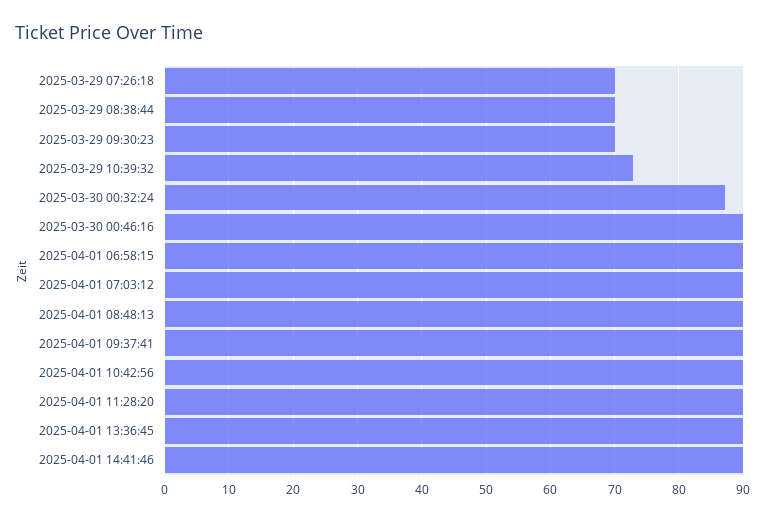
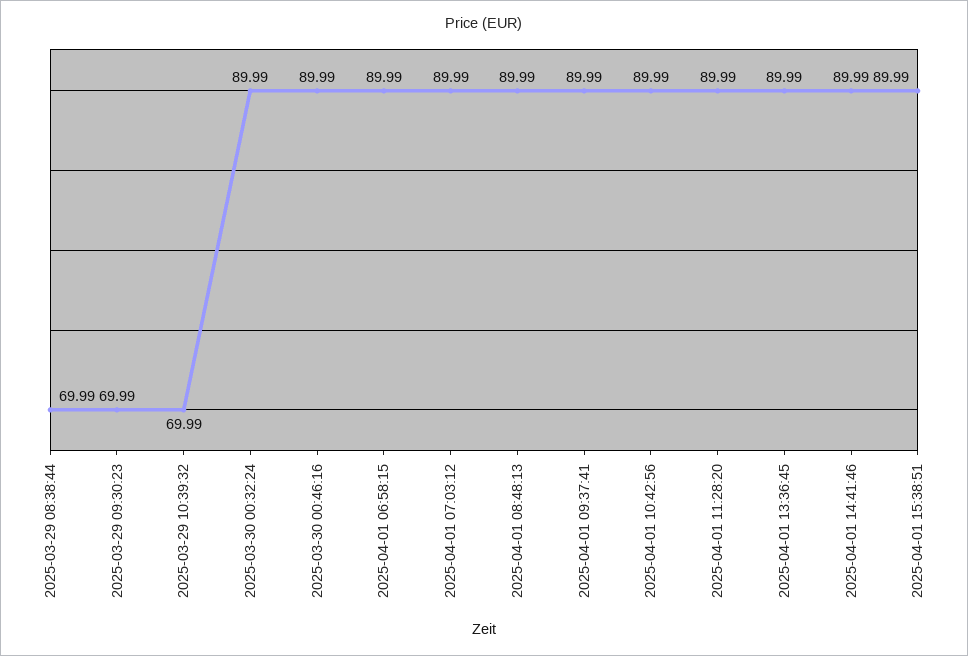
2025-03-29 07:26:18: 70 -> none
2025-03-29 10:39:32: 73 -> 69.99
2025-03-30 00:32:24: 87 -> 89.99
2025-04-01 15:38:51: none -> 89.99

